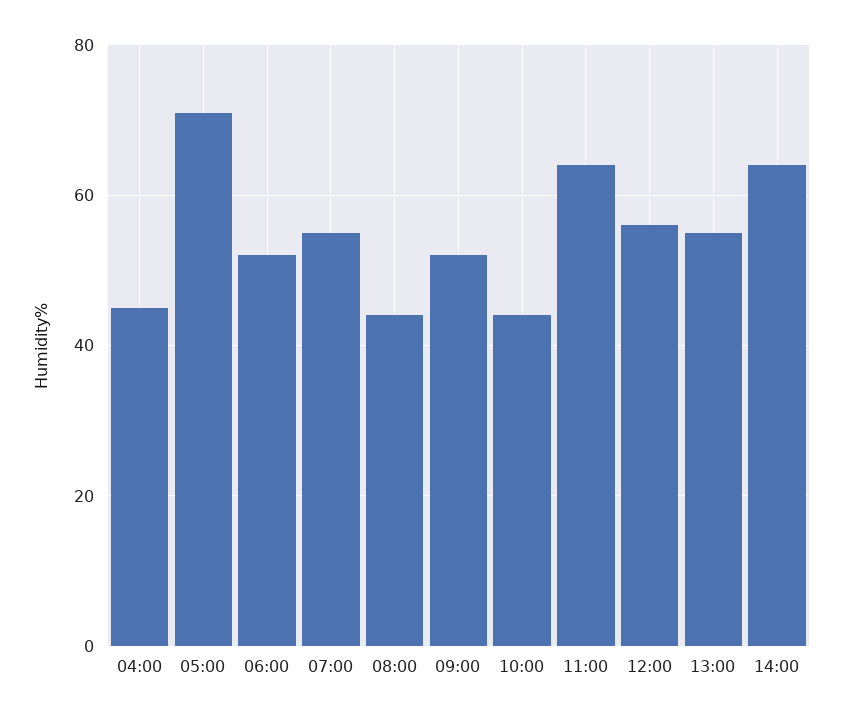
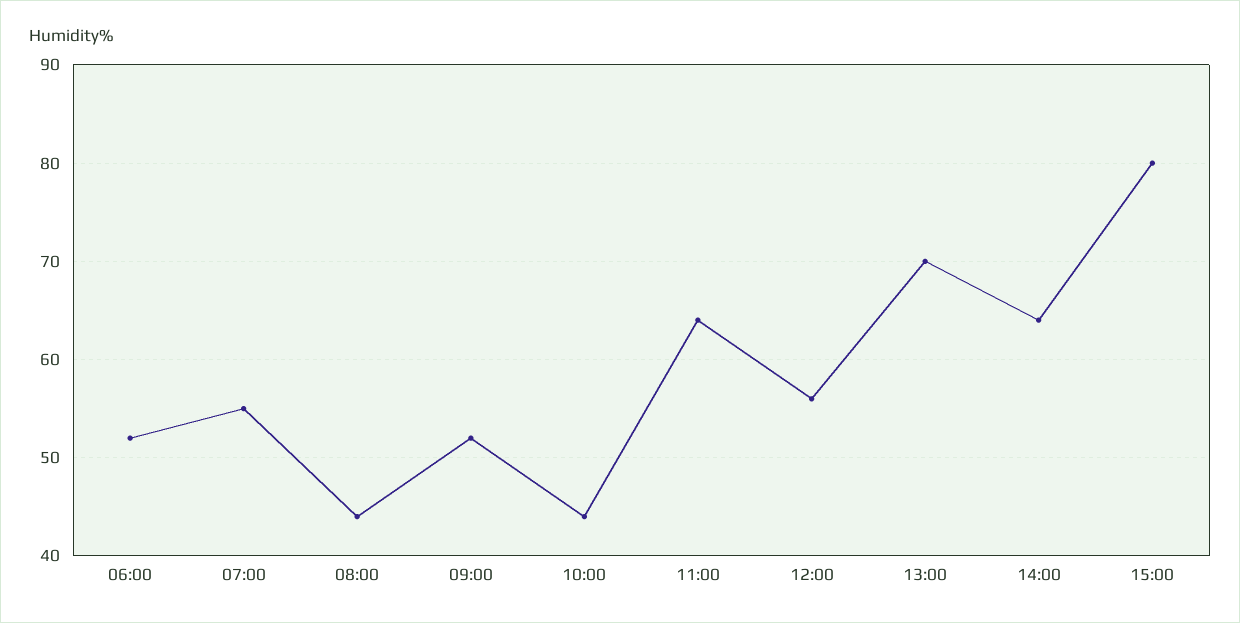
04:00: 45 -> none
05:00: 70 -> none
13:00: 55 -> 70
15:00: none -> 80

